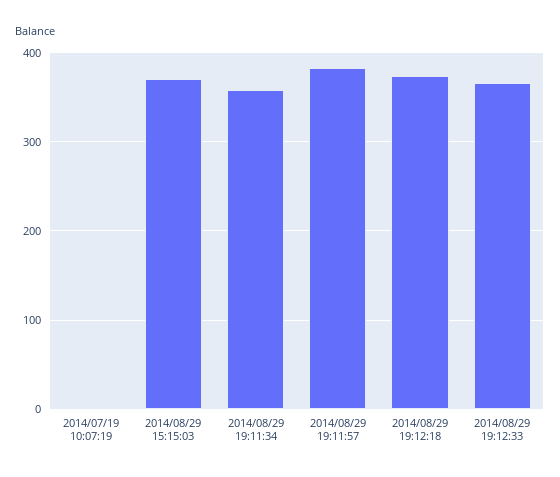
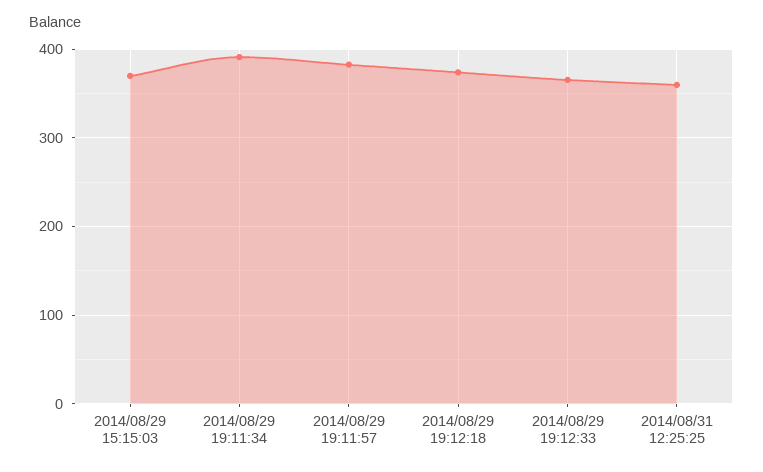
2014/07/19 10:07:19: 0 -> none
2014/08/29 19:11:34: 360 -> 390
2014/08/31 12:25:25: none -> 360

